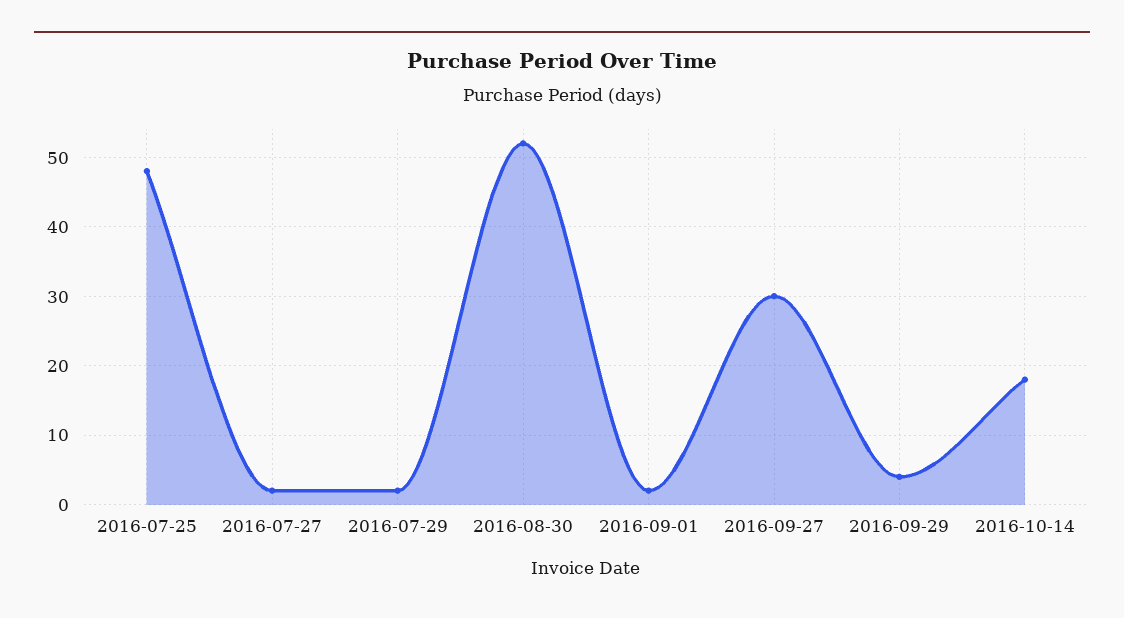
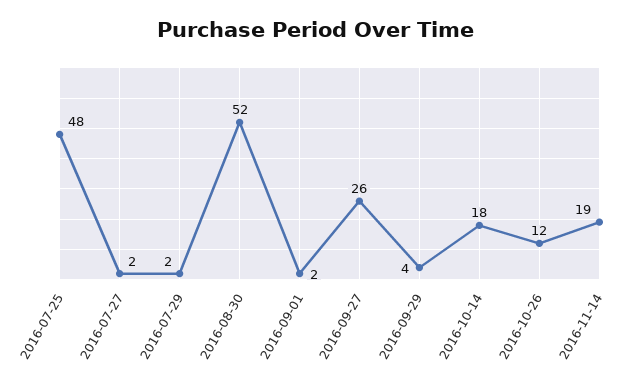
2016-09-27: 30 -> 26
2016-10-26: none -> 12
2016-11-14: none -> 19

